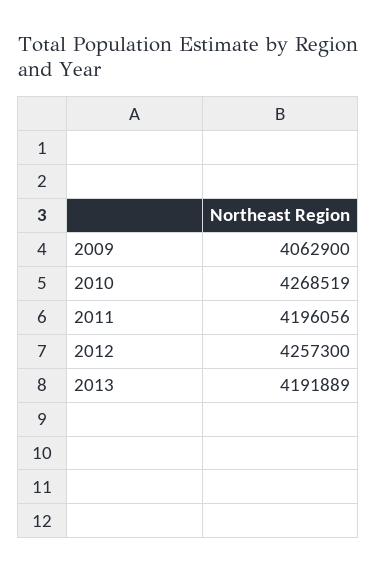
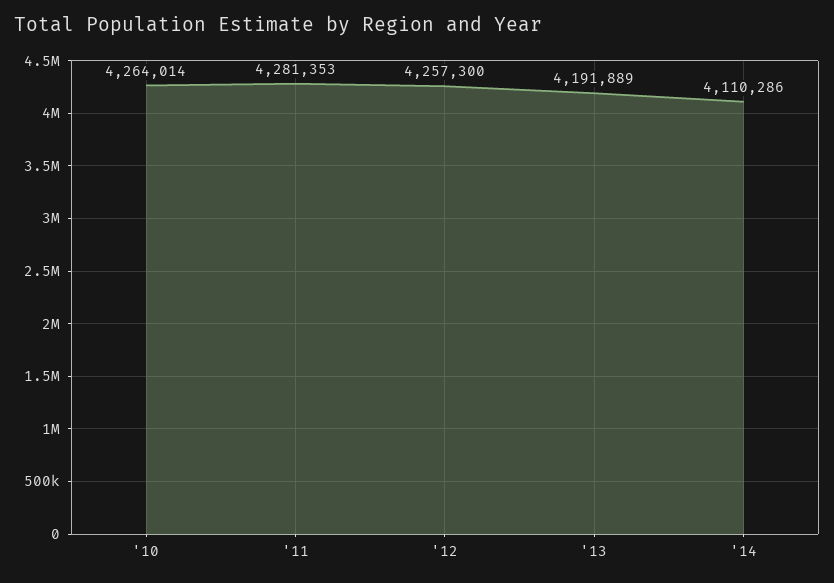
2009: 4062900 -> none
2010: 4268519 -> 4264014
2011: 4196056 -> 4281353
'14: none -> 4110286

